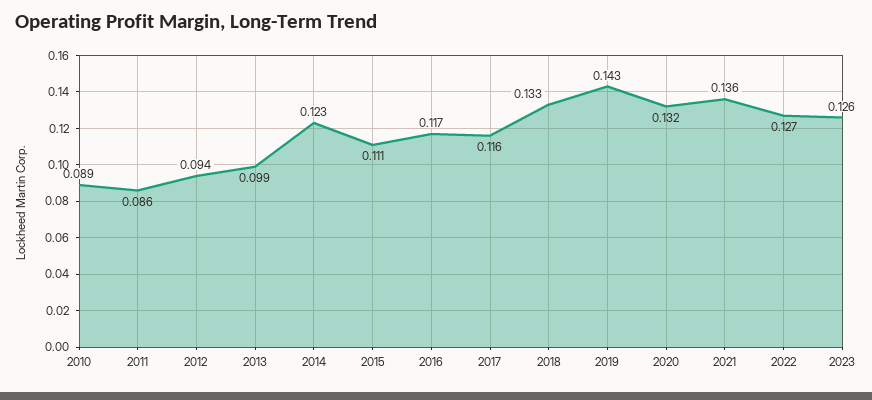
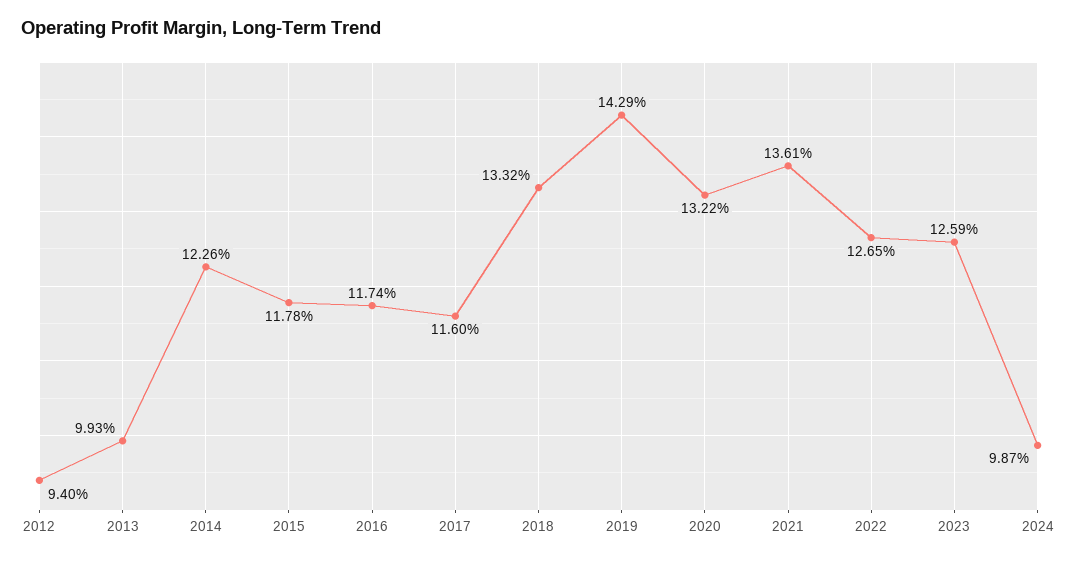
2010: 0.089 -> none
2011: 0.086 -> none
2015: 0.111 -> 0.1178
2024: none -> 0.0987

